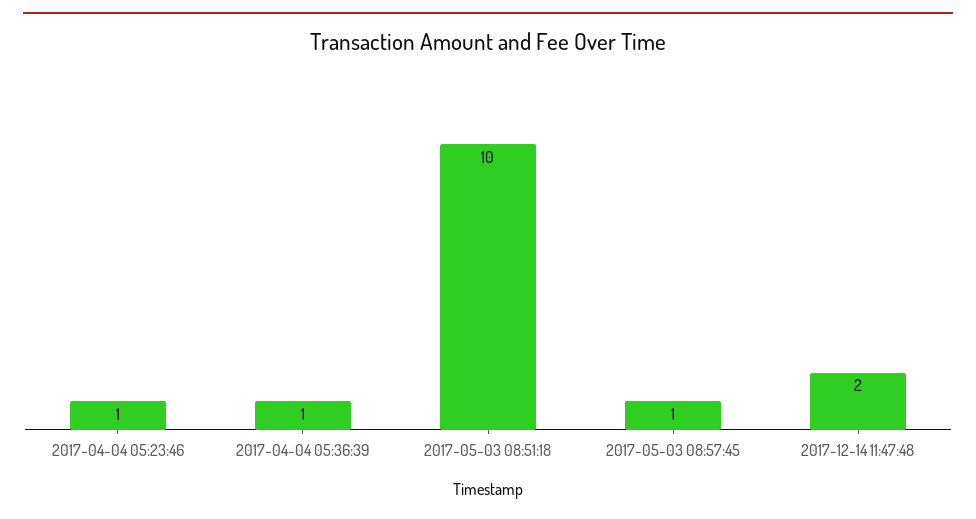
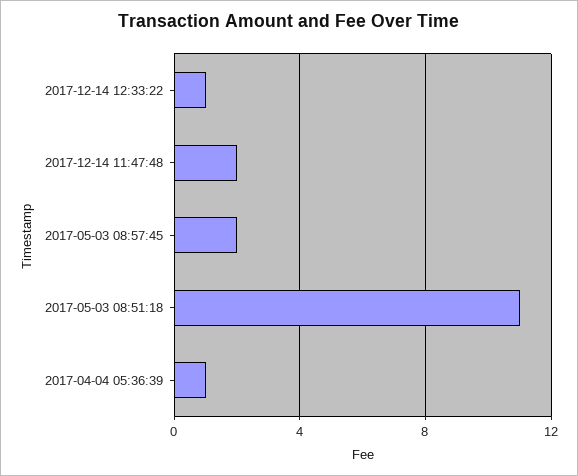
2017-04-04 05:23:46: 1 -> none
2017-05-03 08:51:18: 10 -> 11
2017-05-03 08:57:45: 1 -> 2
2017-12-14 12:33:22: none -> 1

